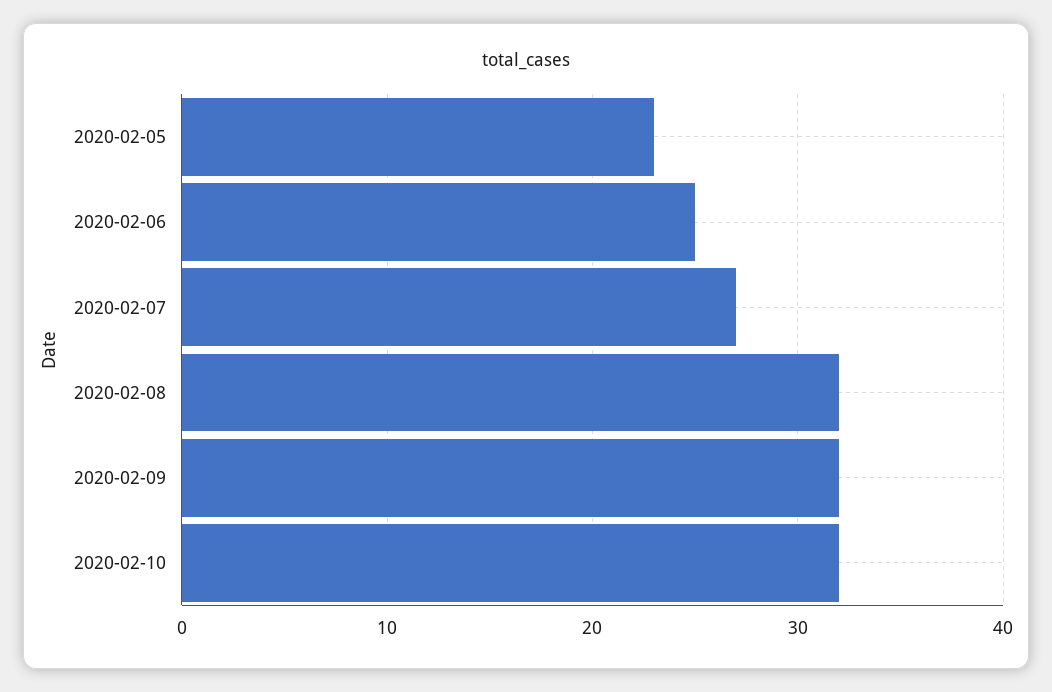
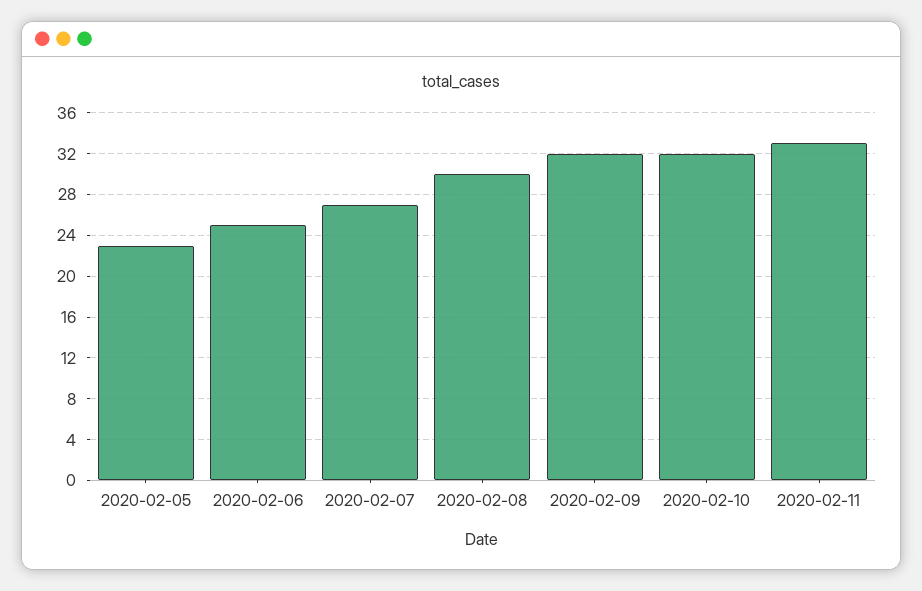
2020-02-08: 32 -> 30
2020-02-11: none -> 33

